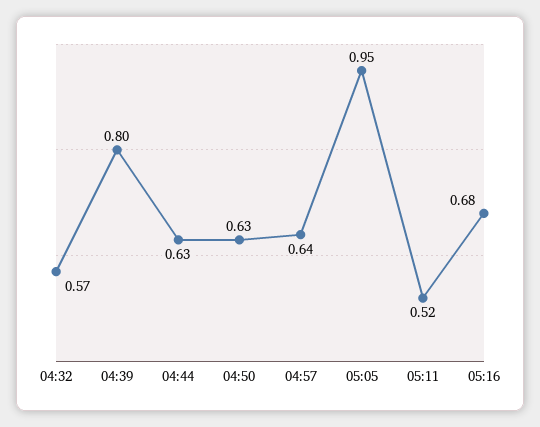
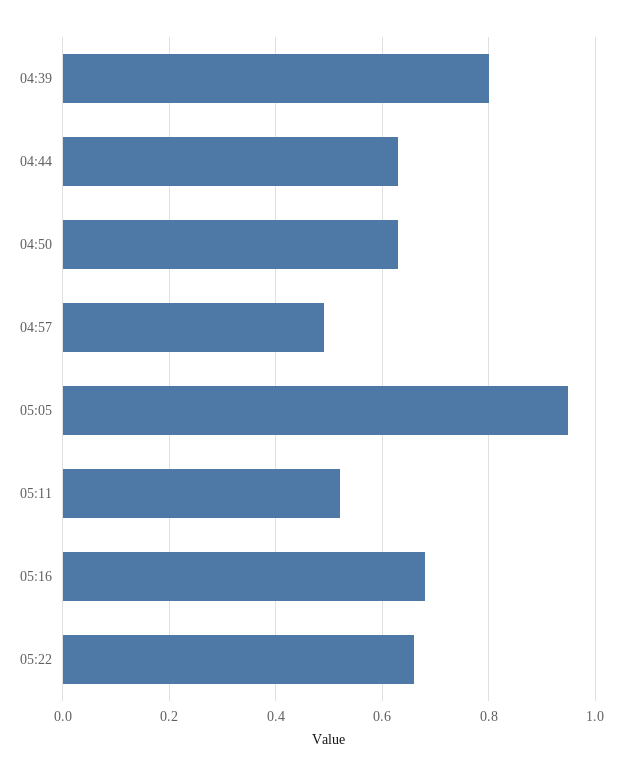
04:32: 0.57 -> none
04:57: 0.64 -> 0.5
05:22: none -> 0.65

